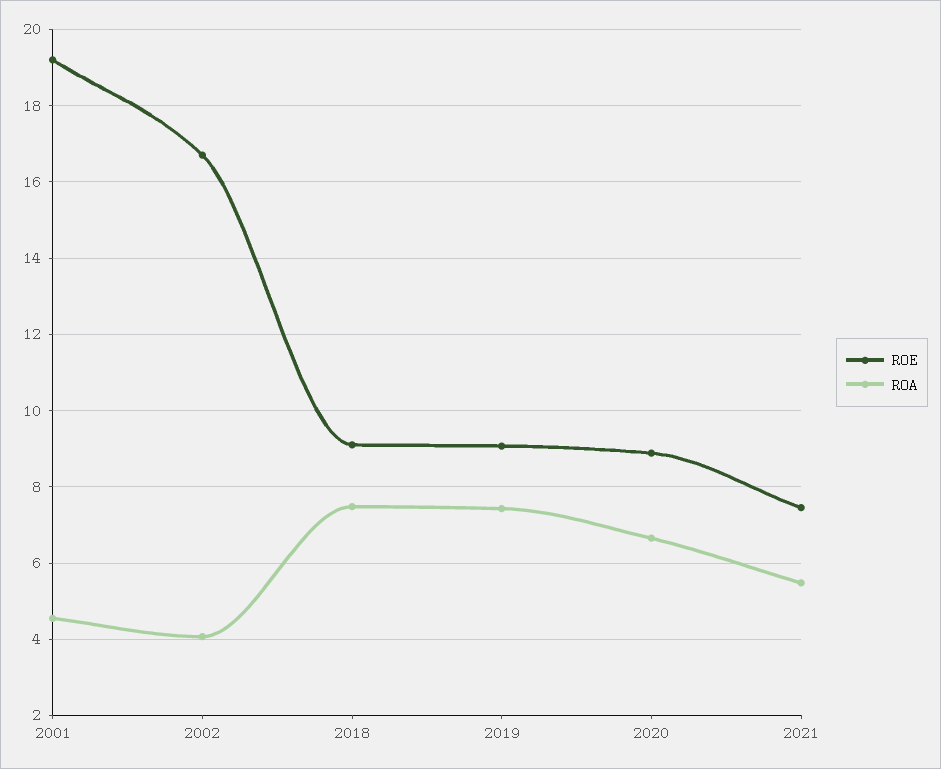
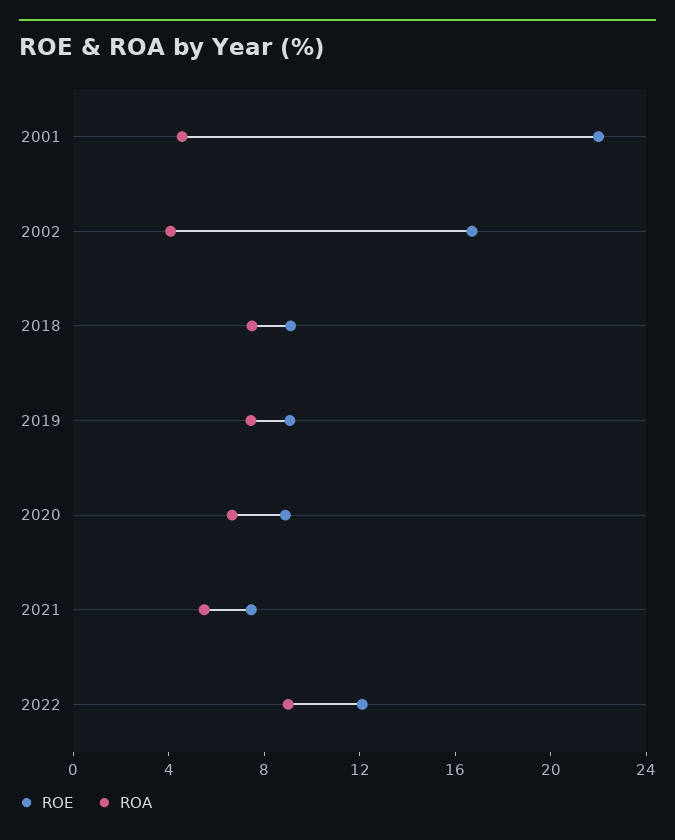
ROE, 2001: 19.2 -> 22
ROE, 2022: none -> 12
ROA, 2022: none -> 9

